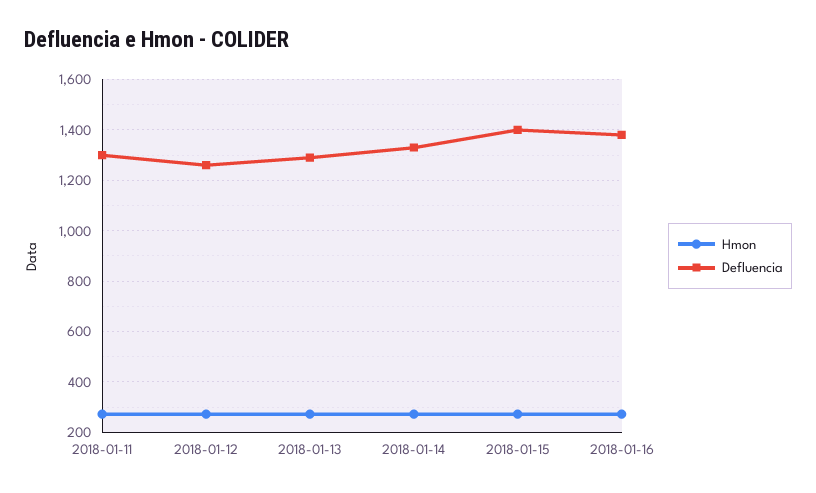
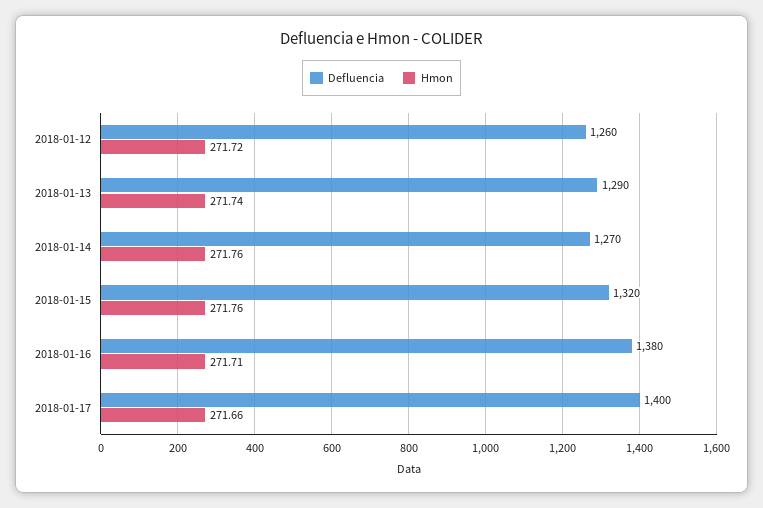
Hmon, 2018-01-11: 275 -> none
Defluencia, 2018-01-11: 1300 -> none
Defluencia, 2018-01-14: 1325 -> 1270
Defluencia, 2018-01-15: 1400 -> 1320
Defluencia, 2018-01-17: none -> 1400
Hmon, 2018-01-17: none -> 271.66

